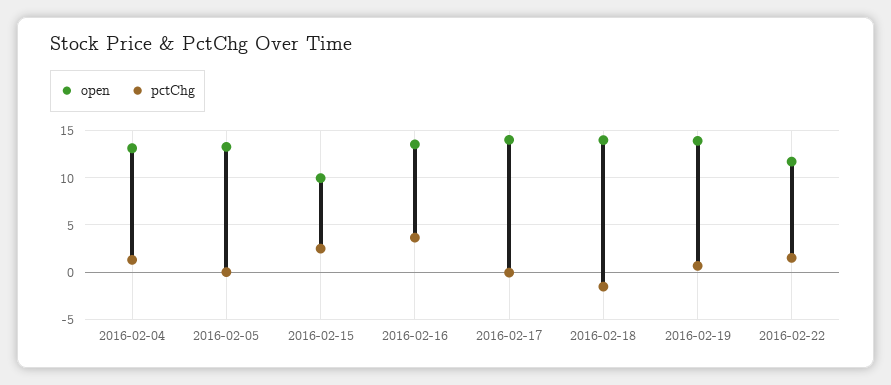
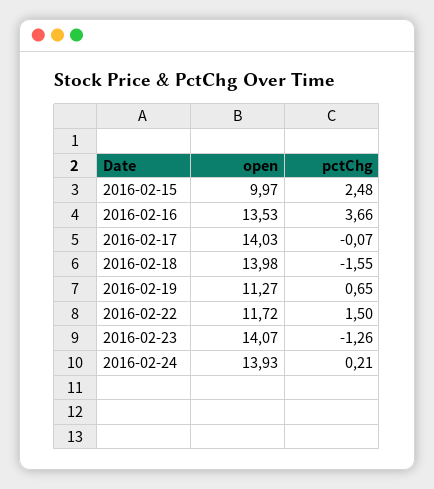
open, 2016-02-04: 13 -> none
pctChg, 2016-02-04: 1 -> none
open, 2016-02-05: 13 -> none
pctChg, 2016-02-05: 0 -> none
open, 2016-02-19: 14 -> 11.27
open, 2016-02-23: none -> 14.07
pctChg, 2016-02-23: none -> -1.26
open, 2016-02-24: none -> 13.93
pctChg, 2016-02-24: none -> 0.21

